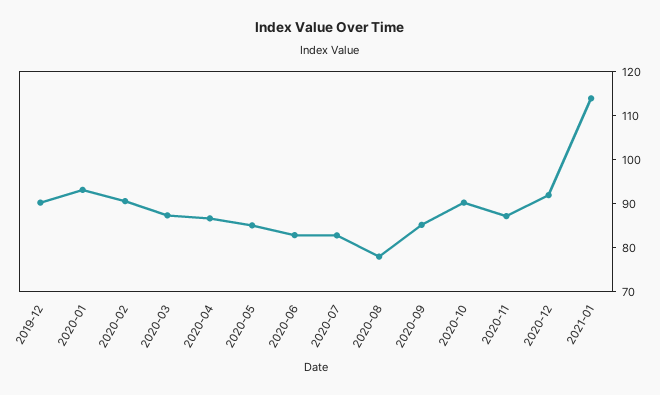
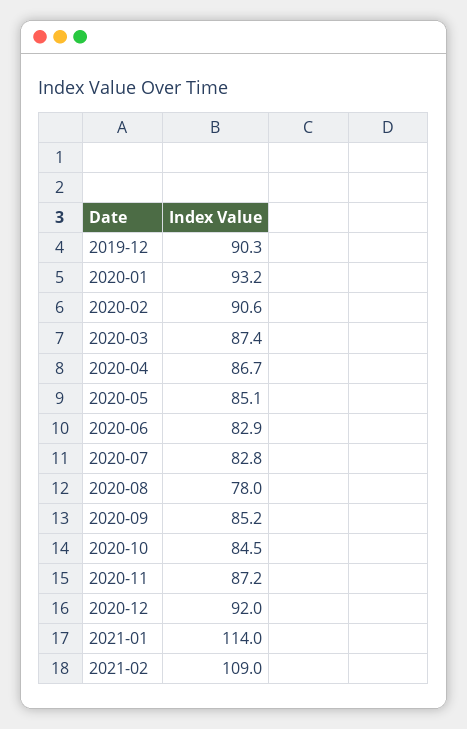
2020-10: 90 -> 84.5
2021-02: none -> 109

